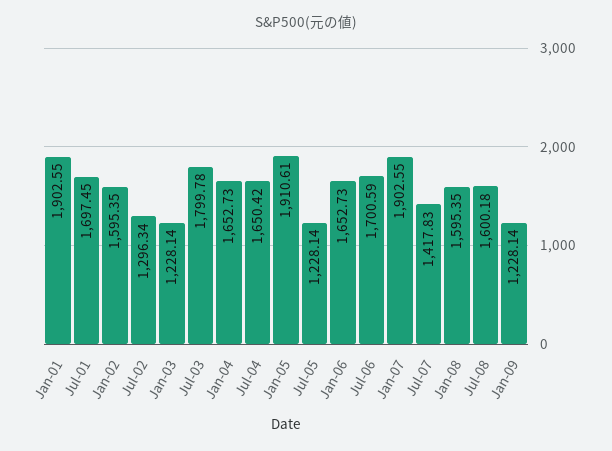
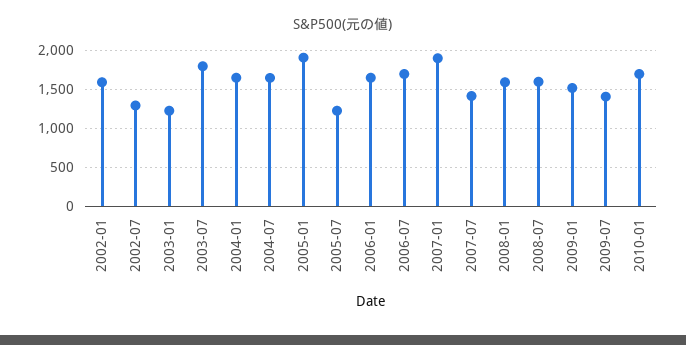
Jan-01: 1902.55 -> none
Jul-01: 1697.45 -> none
Jan-09: 1228.14 -> 1500
2009-07: none -> 1400
2010-01: none -> 1700

